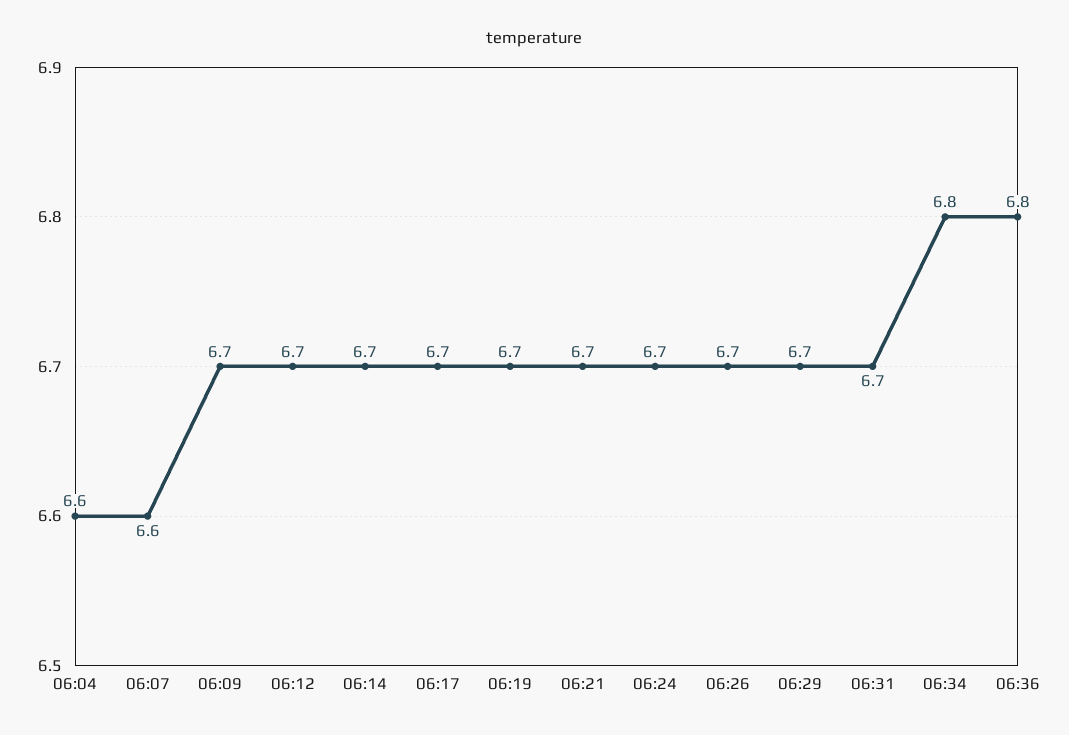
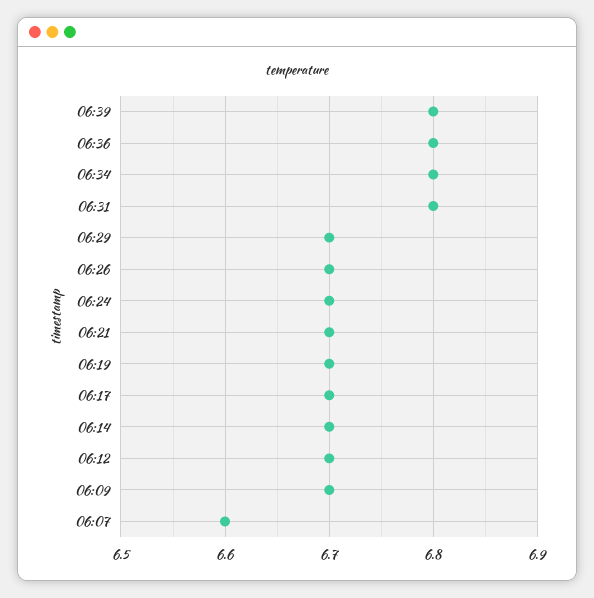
06:04: 6.6 -> none
06:31: 6.7 -> 6.8
06:39: none -> 6.8

